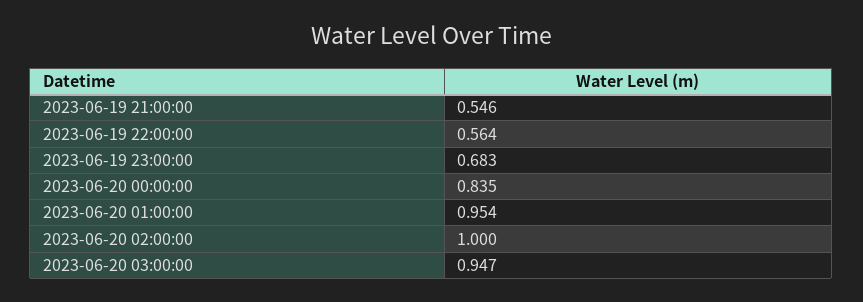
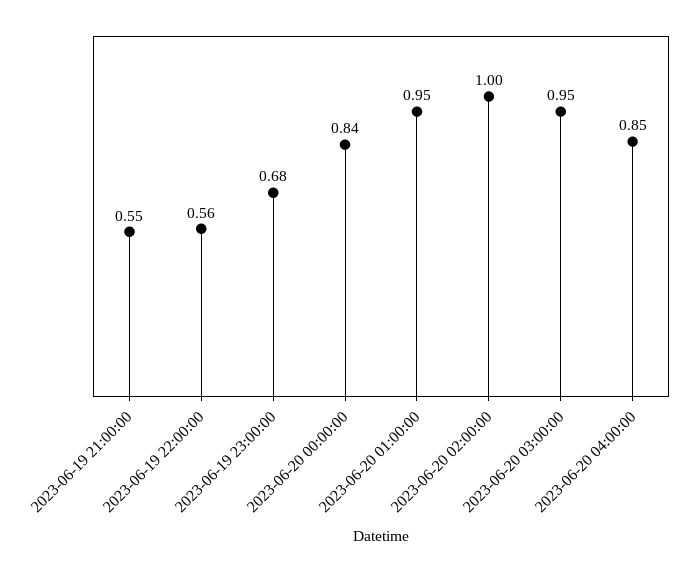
2023-06-20 04:00:00: none -> 0.85

